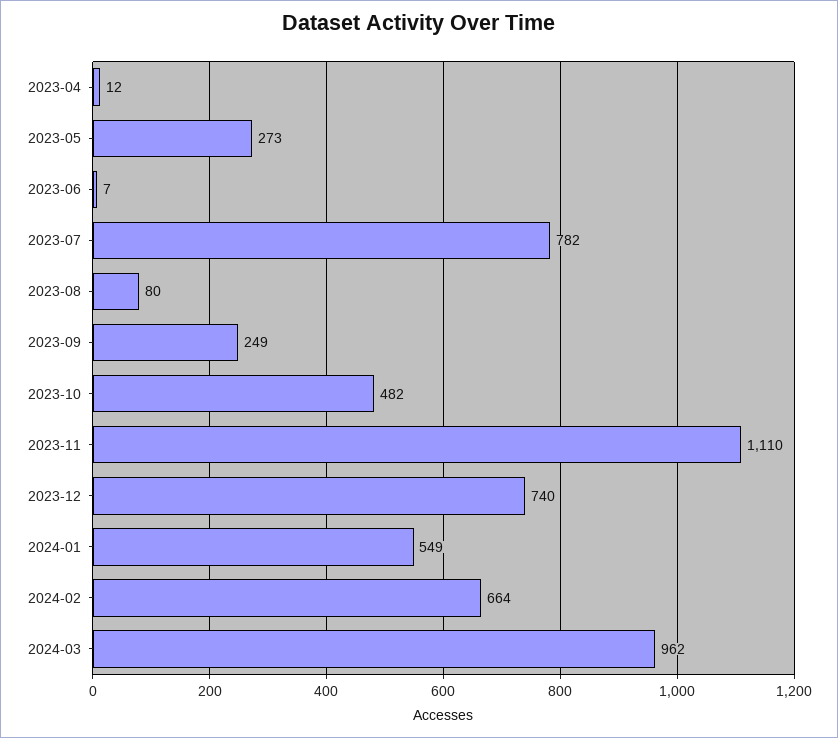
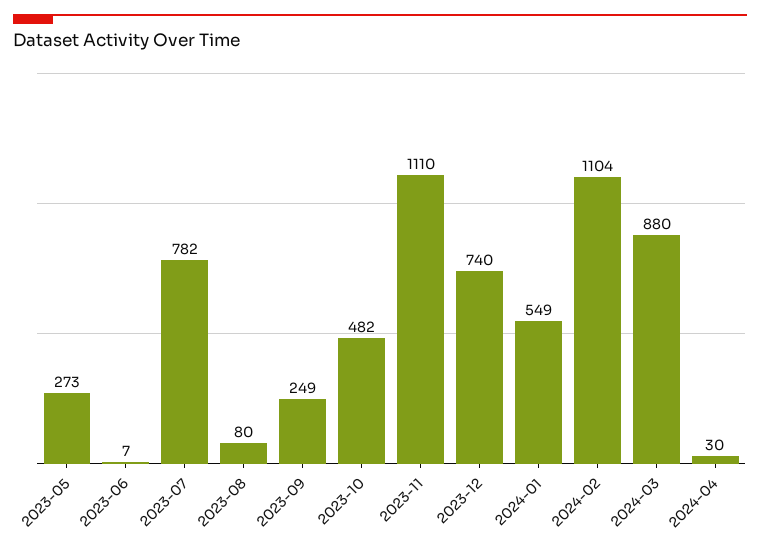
2023-04: 12 -> none
2024-02: 664 -> 1104
2024-03: 962 -> 880
2024-04: none -> 30

